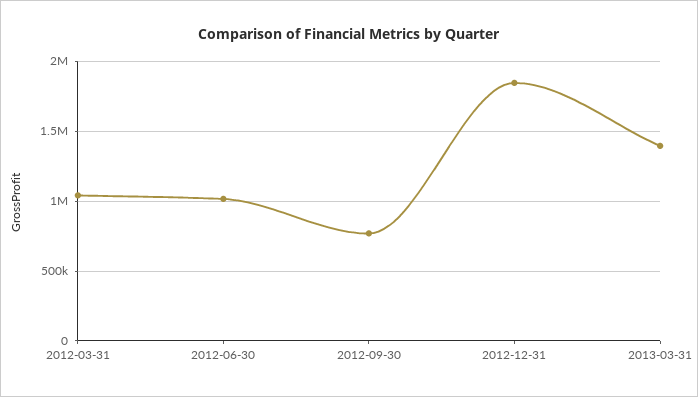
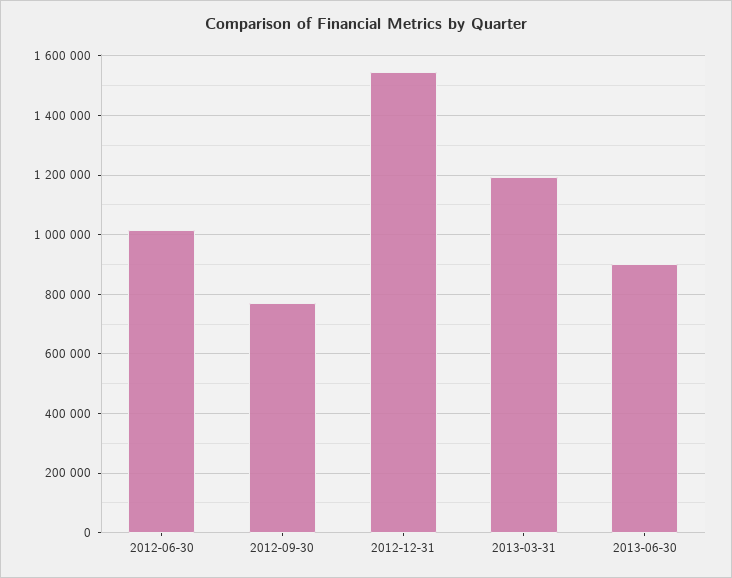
2012-03-31: 1050000 -> none
2012-12-31: 1850000 -> 1550000
2013-03-31: 1400000 -> 1200000
2013-06-30: none -> 900000

